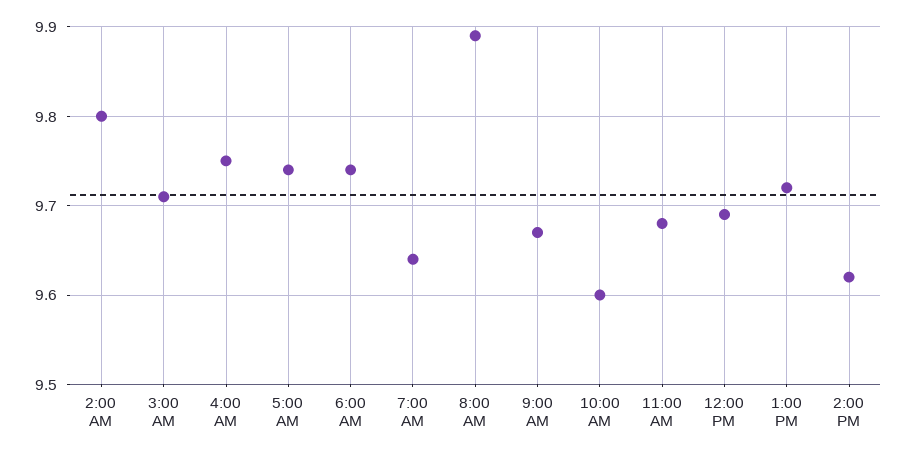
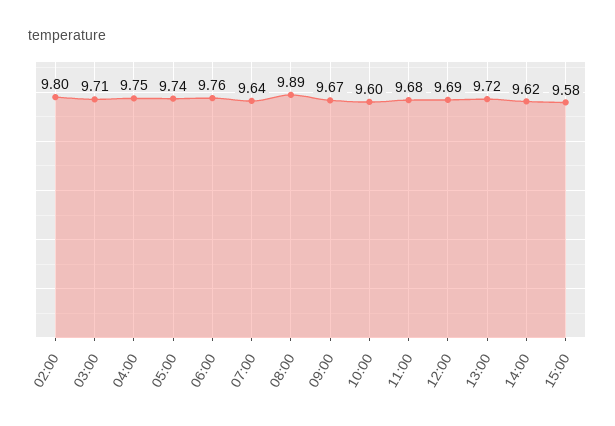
6:00 AM: 9.74 -> 9.76
15:00: none -> 9.58

